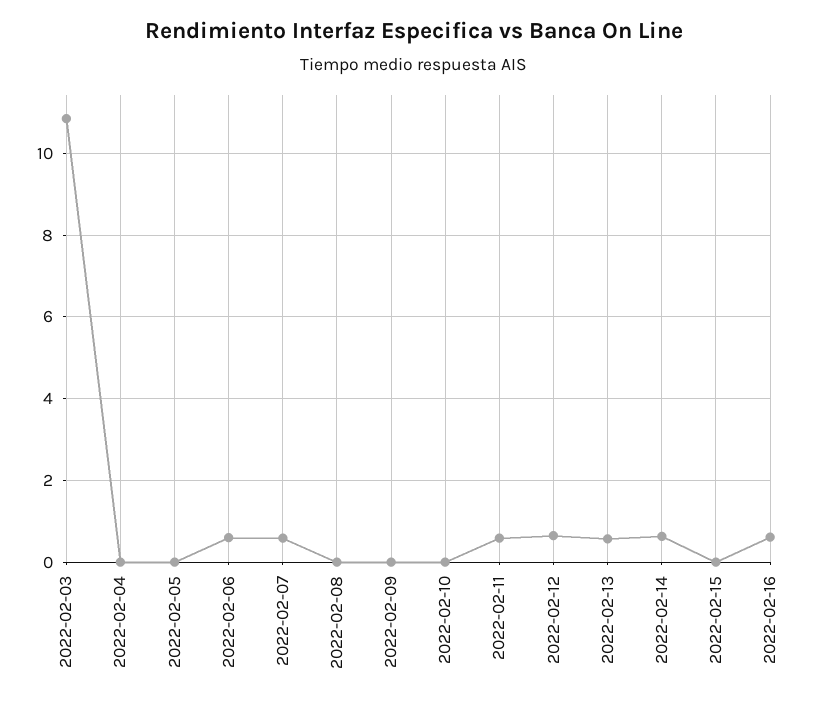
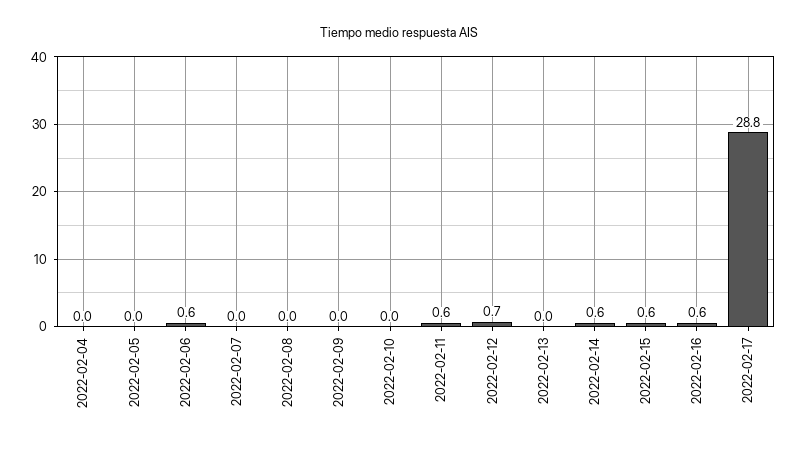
2022-02-03: 10.8 -> none
2022-02-07: 0.6 -> 0
2022-02-13: 0.6 -> 0
2022-02-15: 0 -> 0.6
2022-02-17: none -> 28.8

